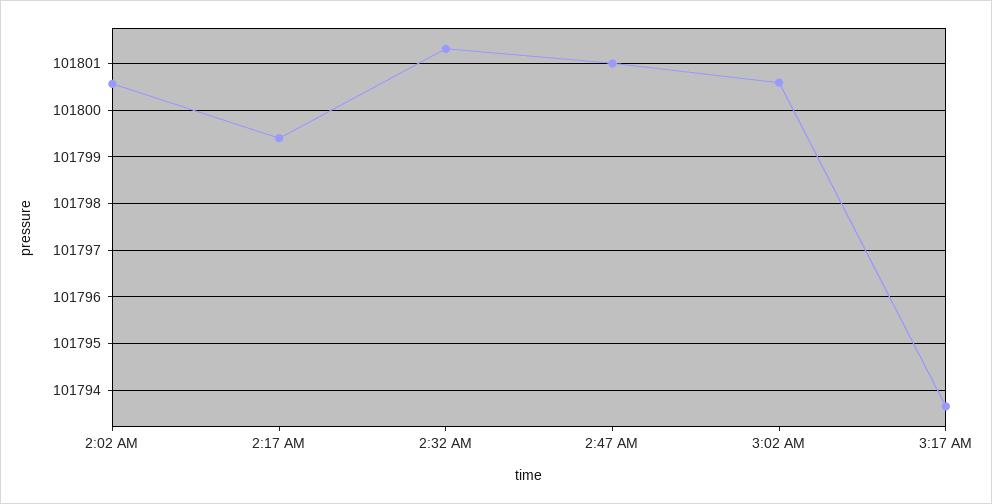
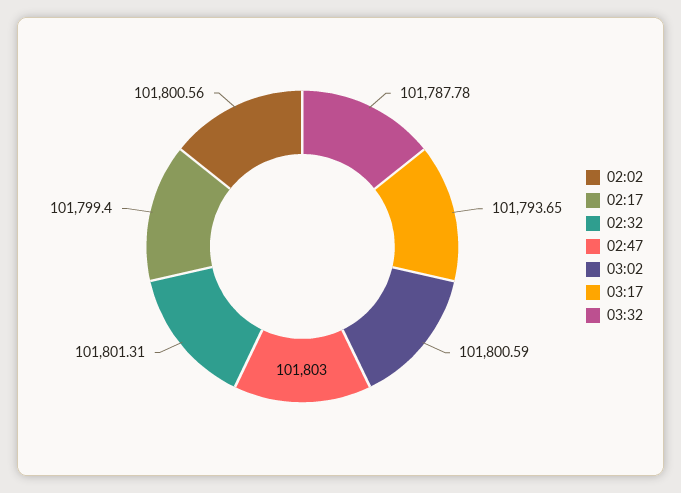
2:47 AM: 101801 -> 101803
03:32: none -> 101787.78

